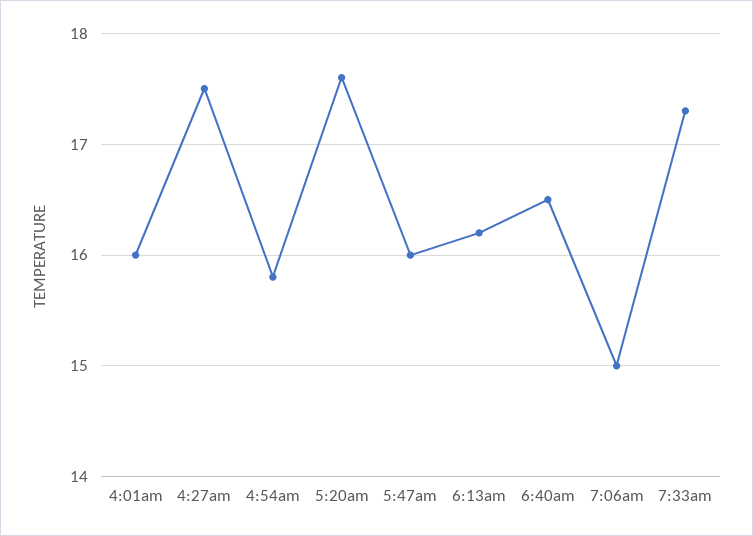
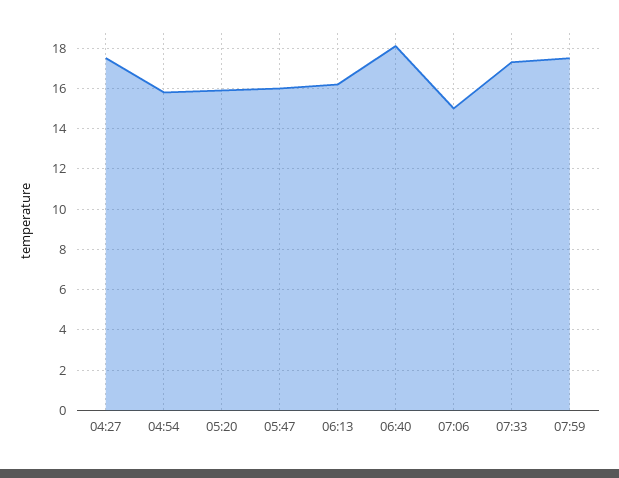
4:01am: 16 -> none
5:20am: 17.6 -> 16
6:40am: 16.5 -> 18
07:59: none -> 17.5

